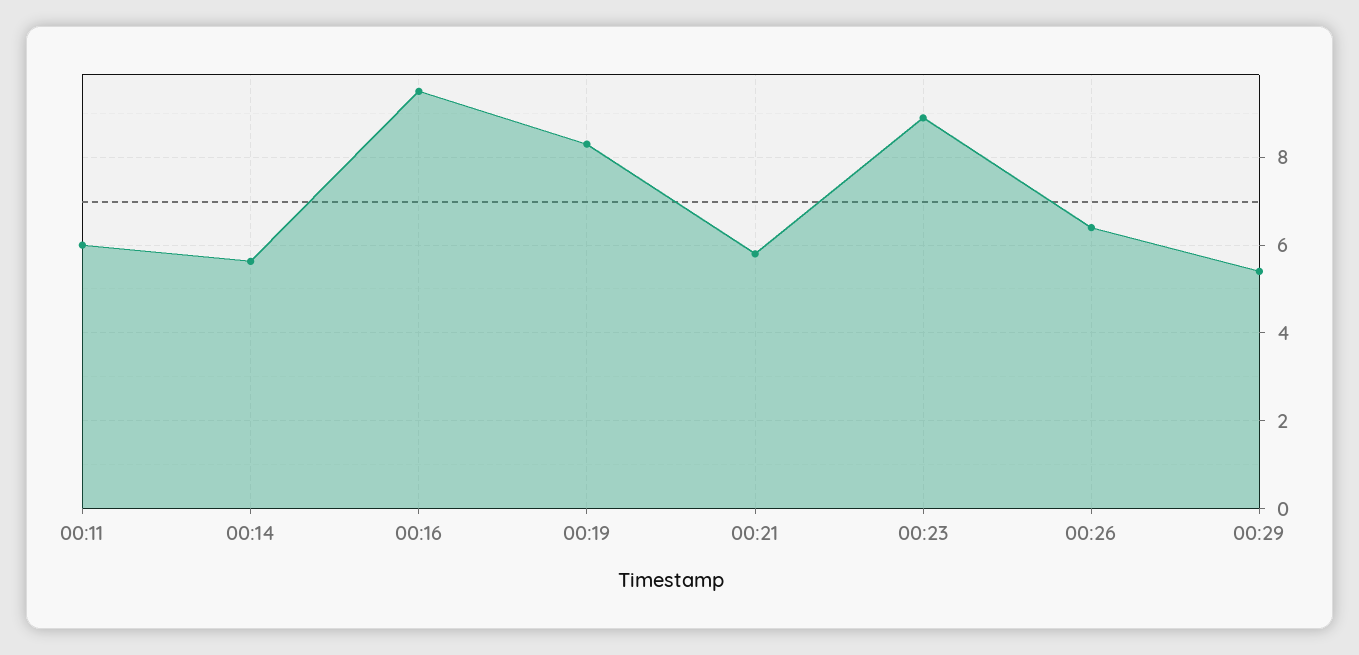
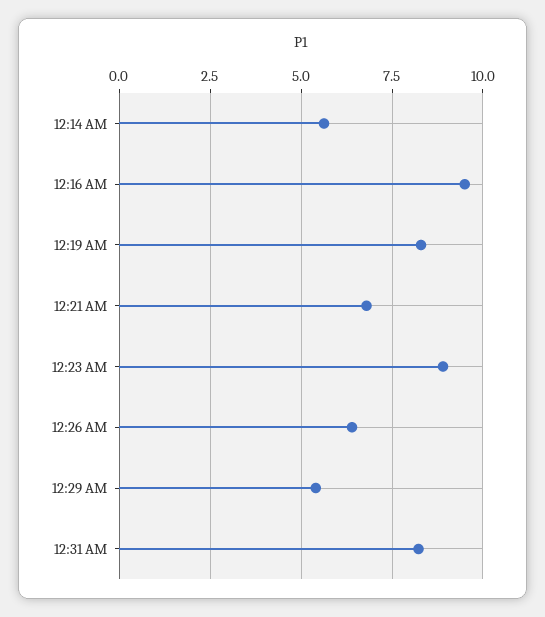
00:11: 6 -> none
00:21: 5.8 -> 6.75
12:31 AM: none -> 8.25

